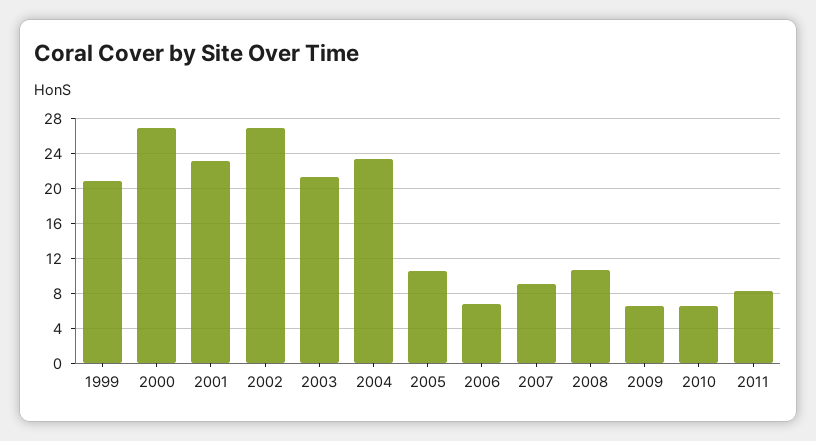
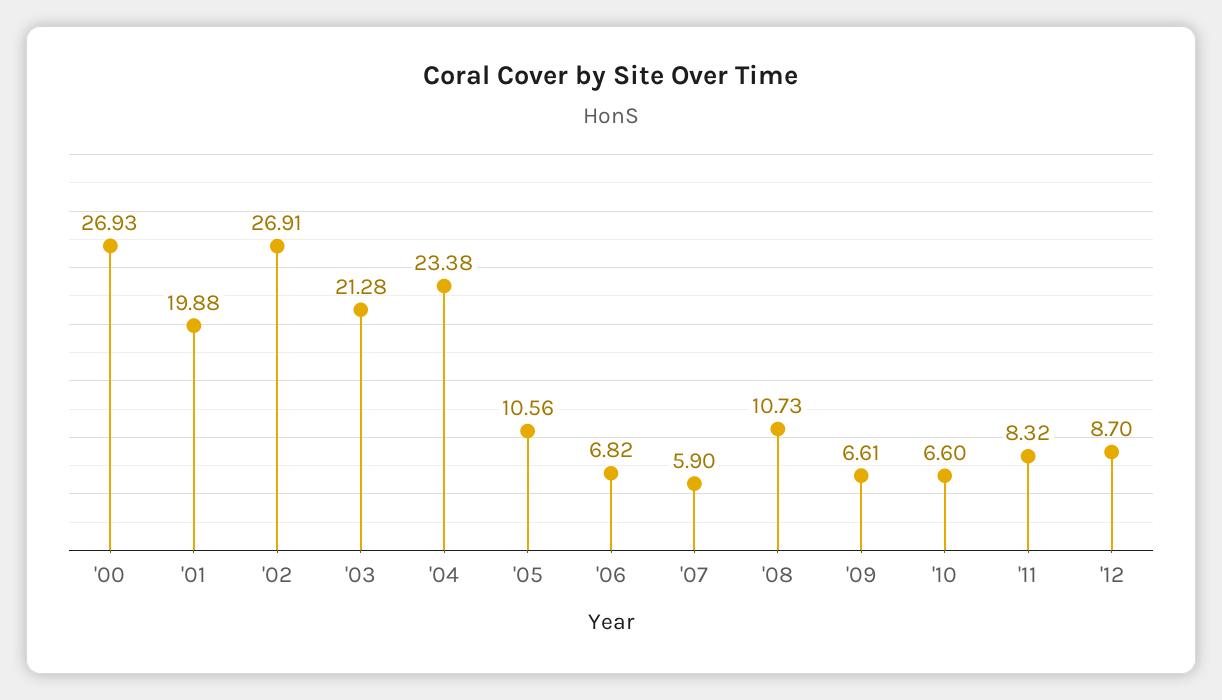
1999: 21 -> none
2001: 23 -> 19.88
2007: 9 -> 5.9
'12: none -> 8.7

